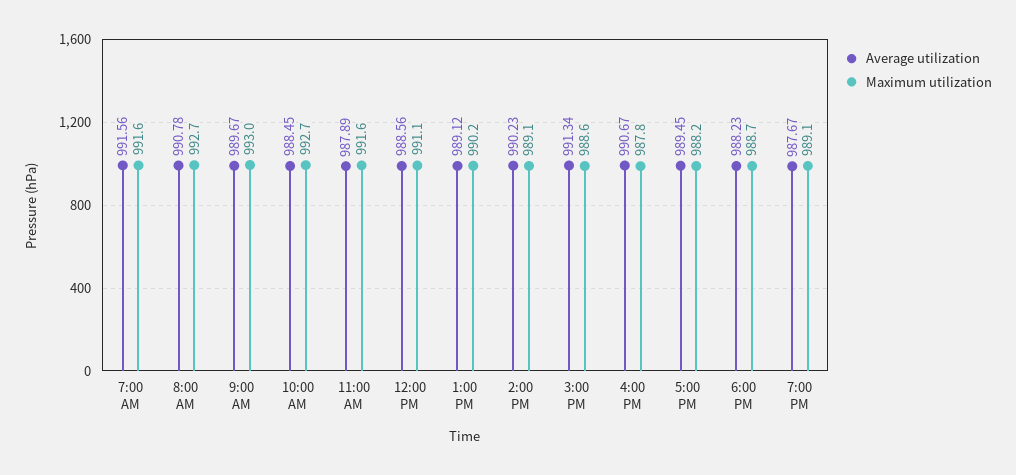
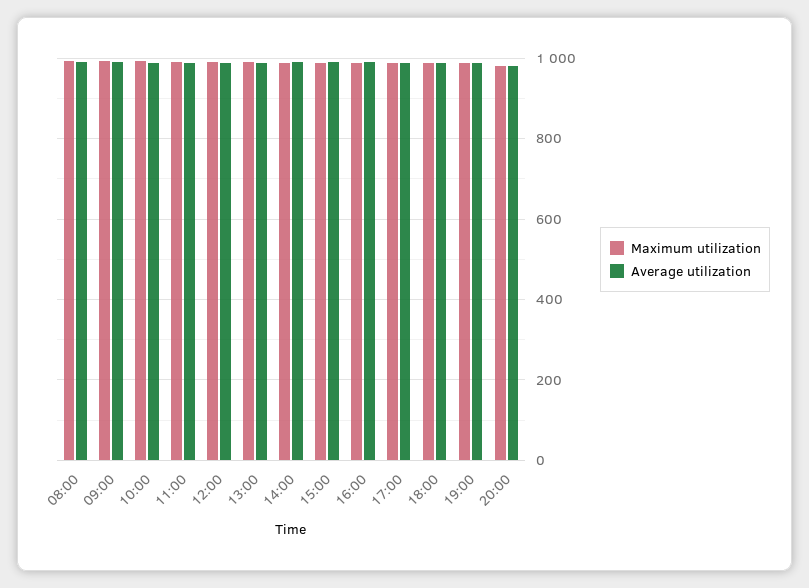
Average utilization, 7:00 AM: 991.56 -> none
Maximum utilization, 7:00 AM: 991.6 -> none
Maximum utilization, 20:00: none -> 980
Average utilization, 20:00: none -> 980

